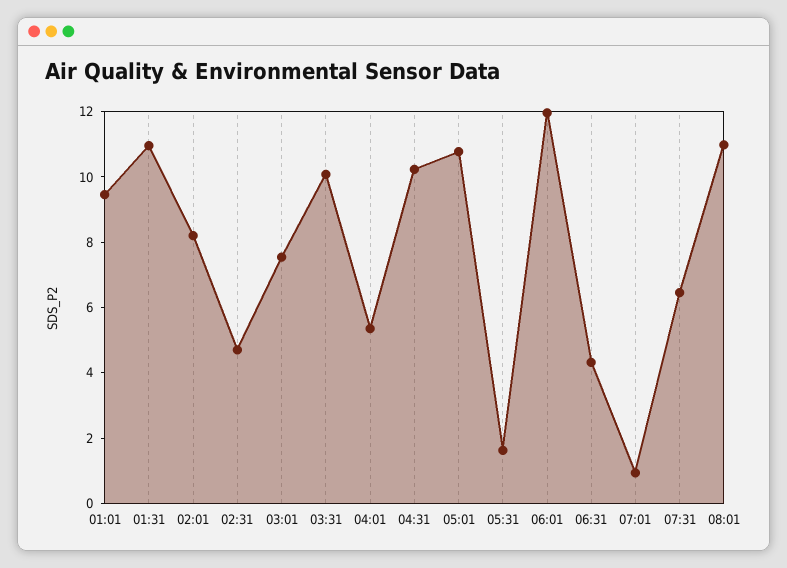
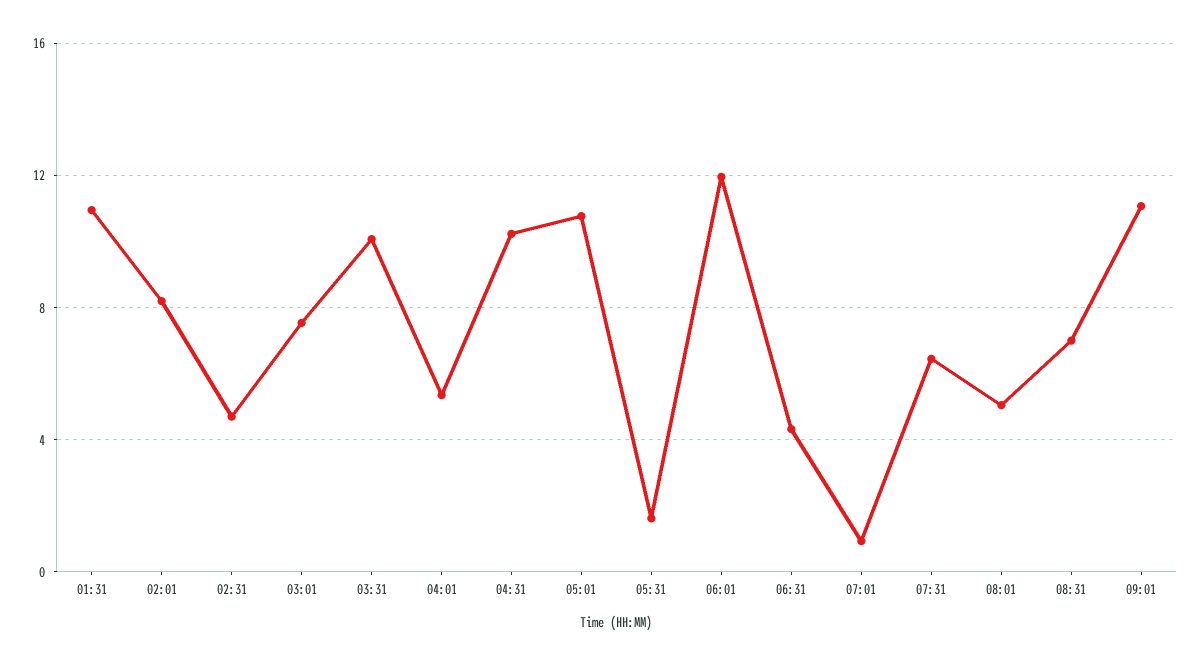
01:01: 9.5 -> none
08:01: 11 -> 5
08:31: none -> 7
09:01: none -> 11

